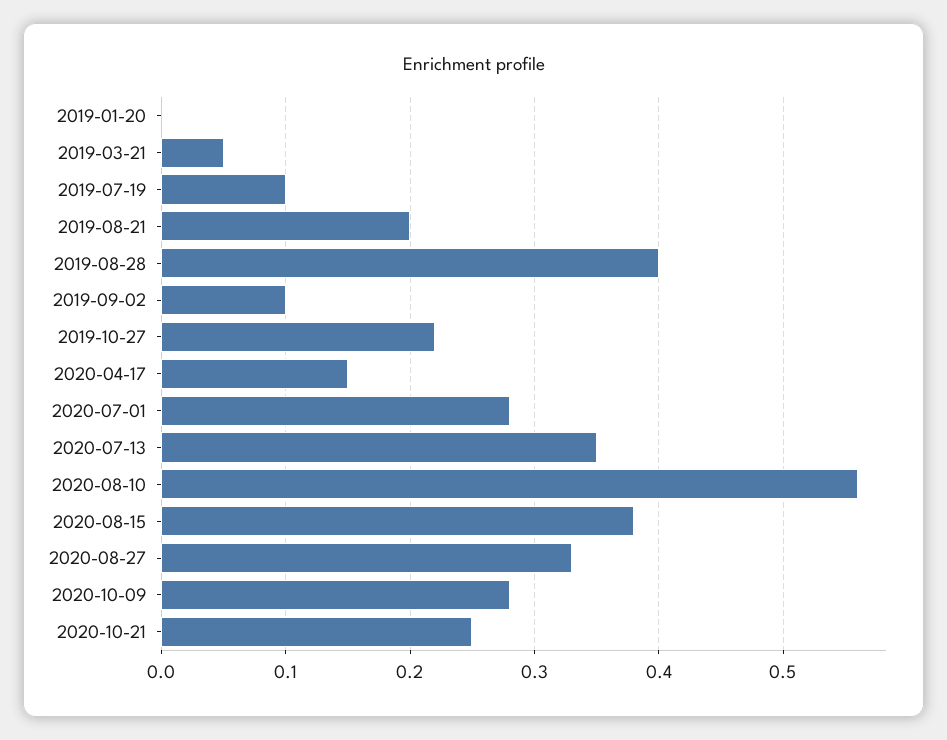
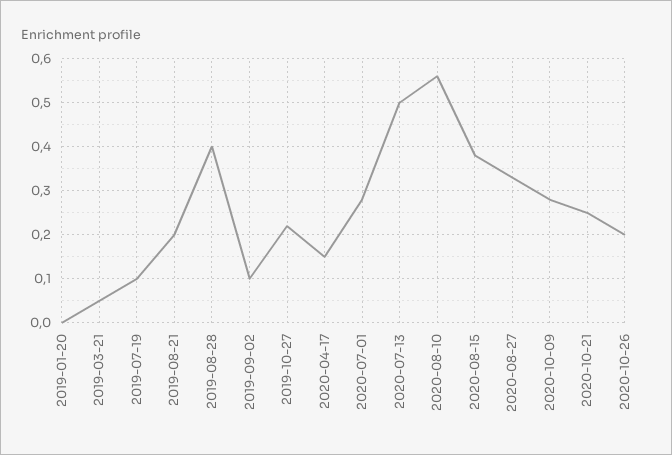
2020-07-13: 0.35 -> 0.5
2020-10-26: none -> 0.2

